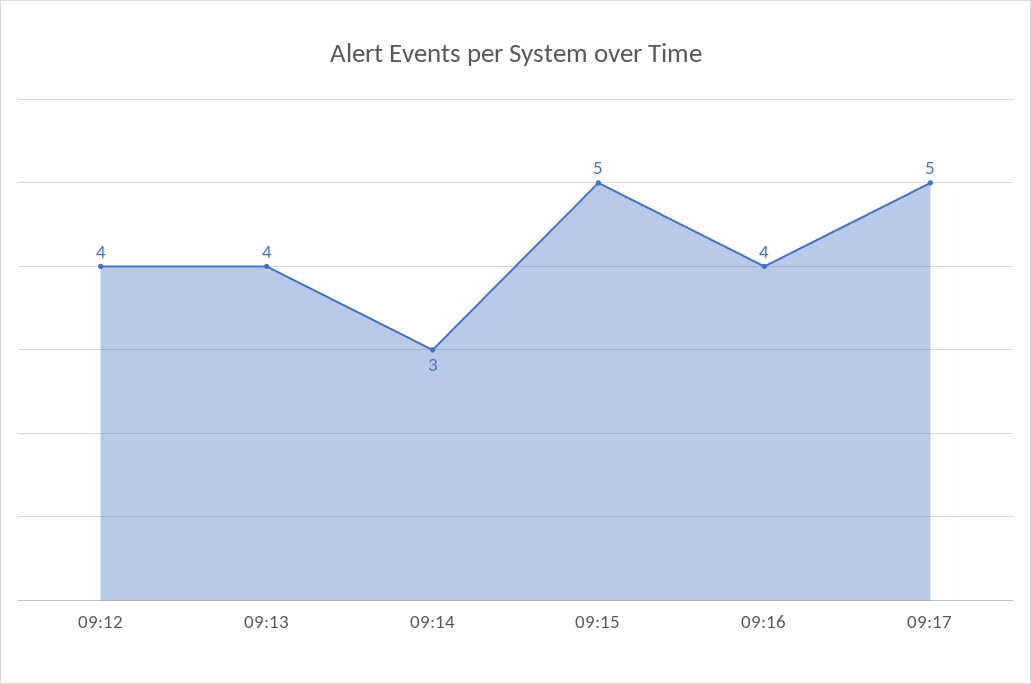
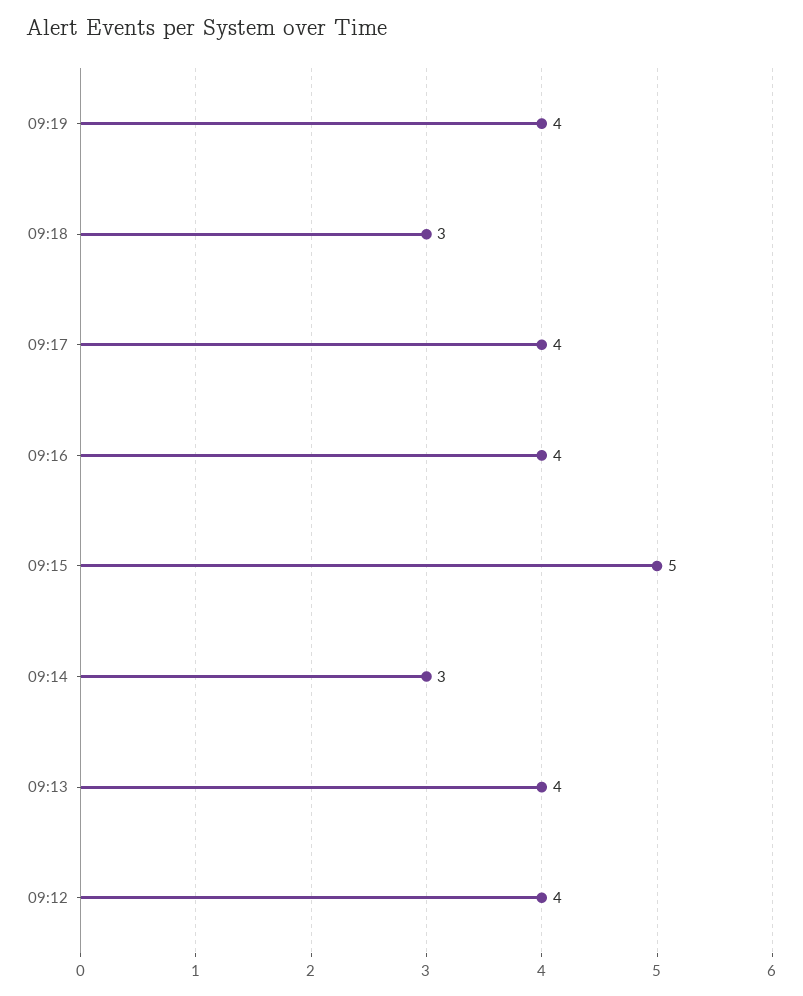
09:17: 5 -> 4
09:19: none -> 4
09:18: none -> 3

